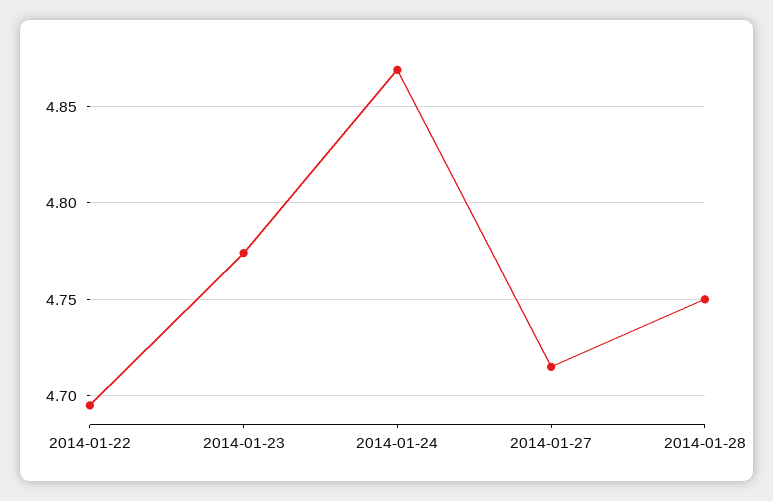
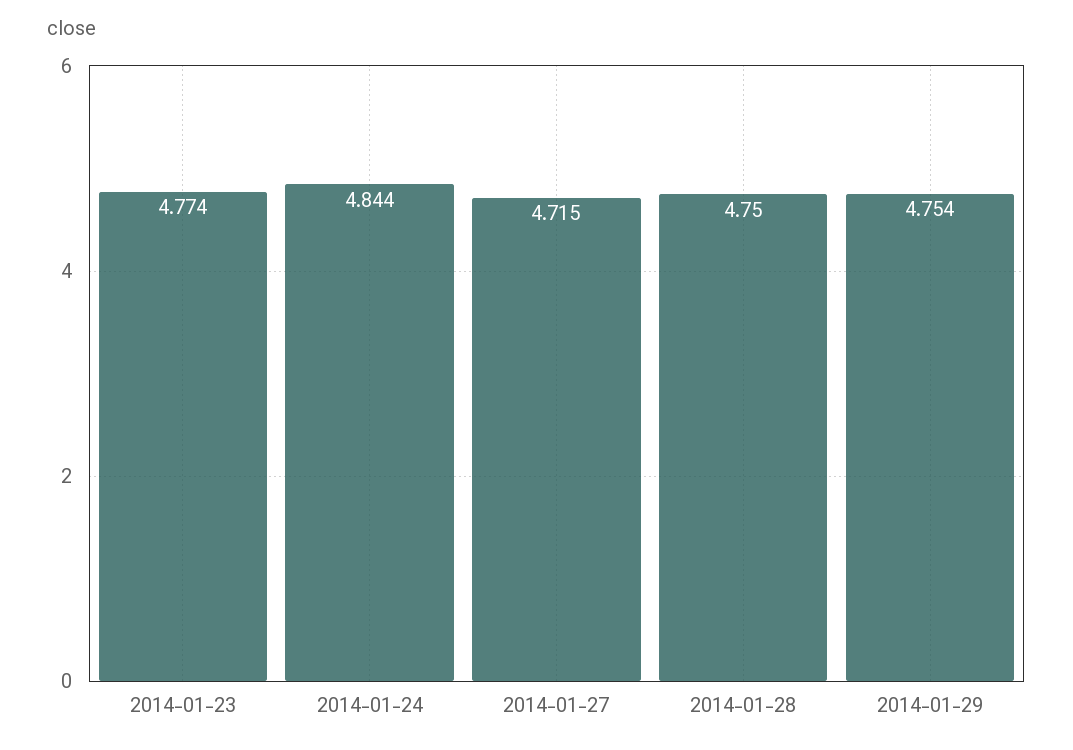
2014-01-22: 4.695 -> none
2014-01-24: 4.87 -> 4.844
2014-01-29: none -> 4.754

